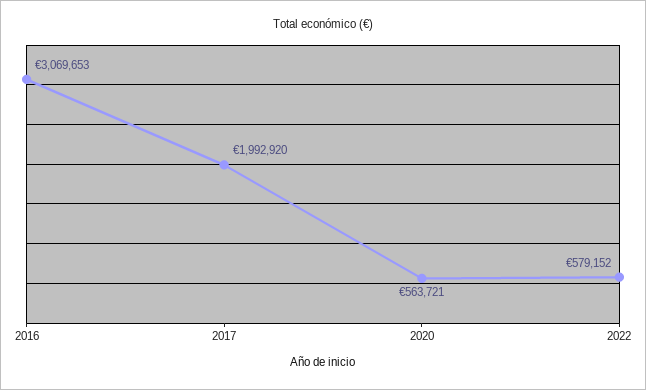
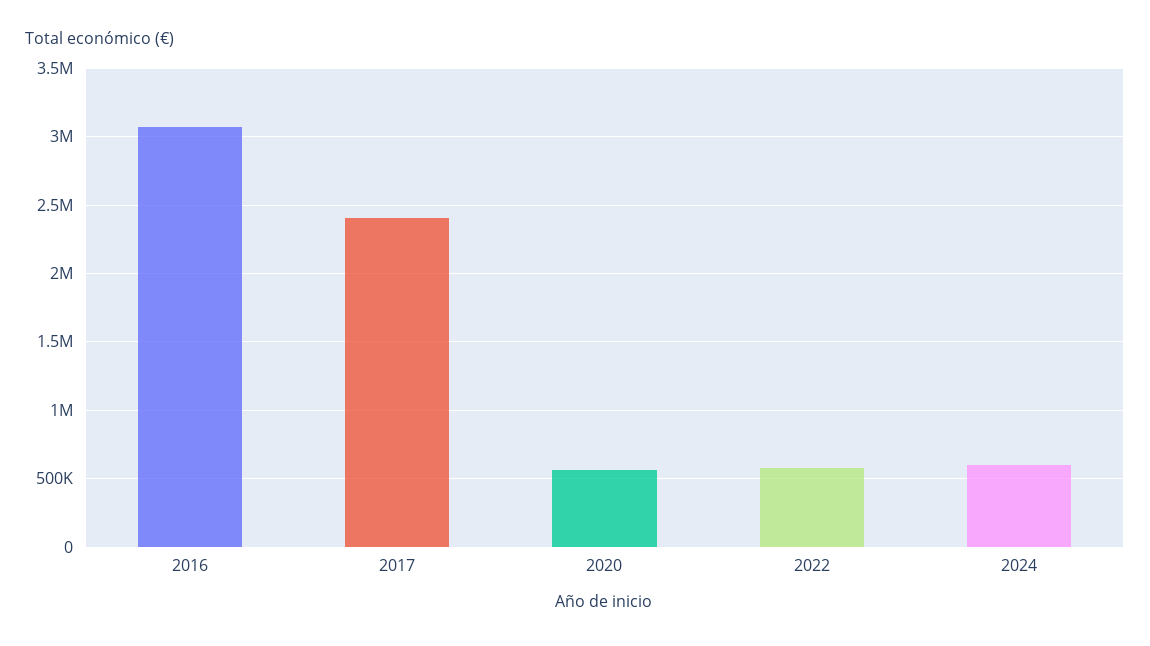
2017: 1992920 -> 2400000
2024: none -> 600000

